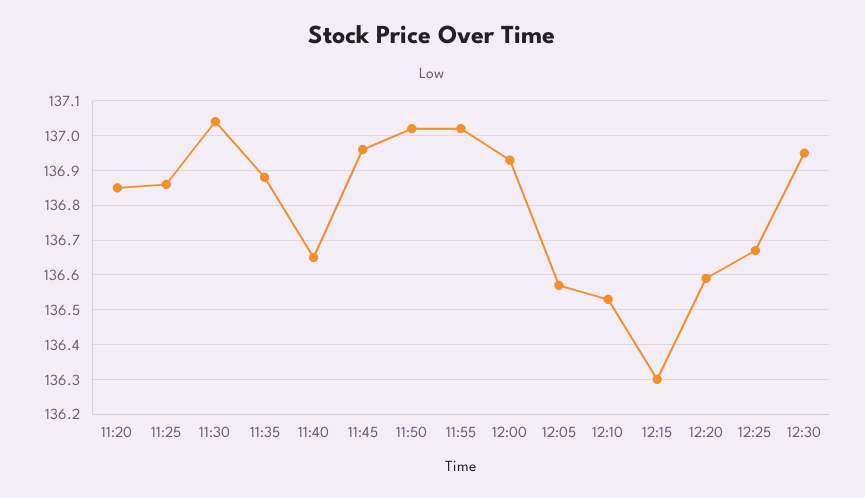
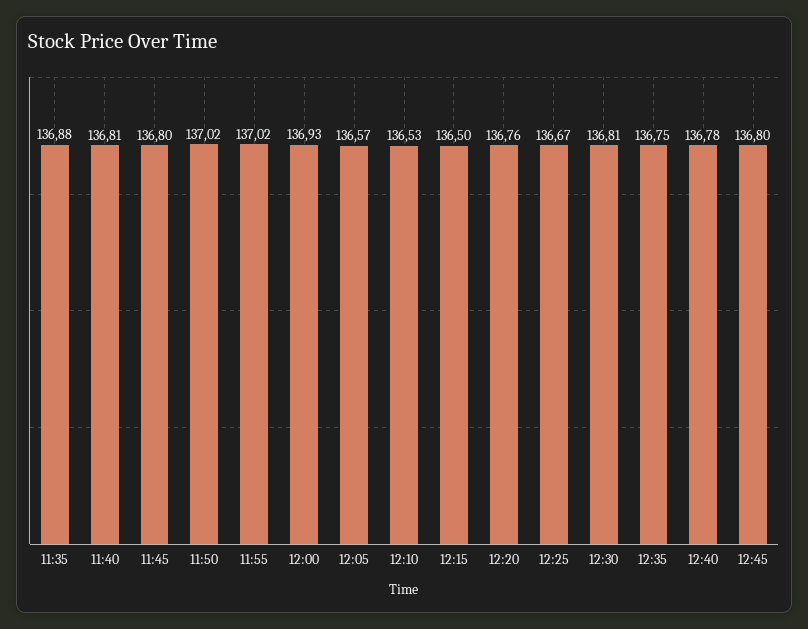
11:20: 136.85 -> none
11:25: 136.85 -> none
11:30: 137.05 -> none
11:40: 136.65 -> 136.81
11:45: 136.95 -> 136.8
12:15: 136.3 -> 136.5
12:20: 136.6 -> 136.76
12:30: 136.95 -> 136.81
12:35: none -> 136.75
12:40: none -> 136.78
12:45: none -> 136.8

